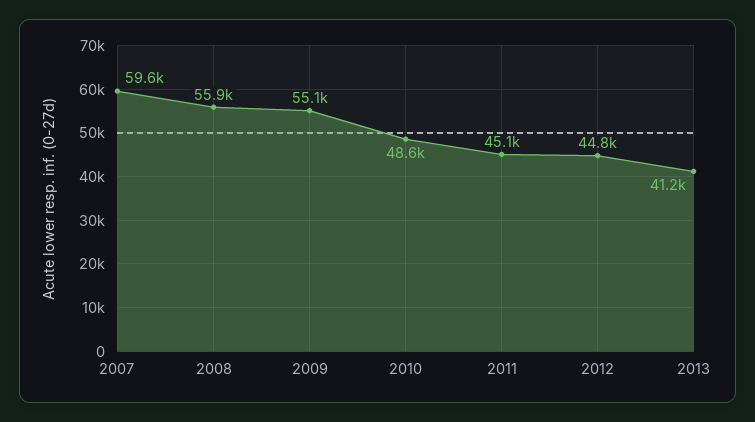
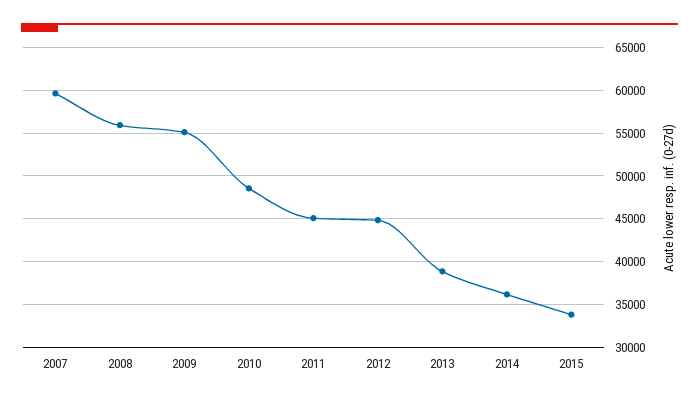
2013: 41200 -> 39000
2014: none -> 36000
2015: none -> 34000

